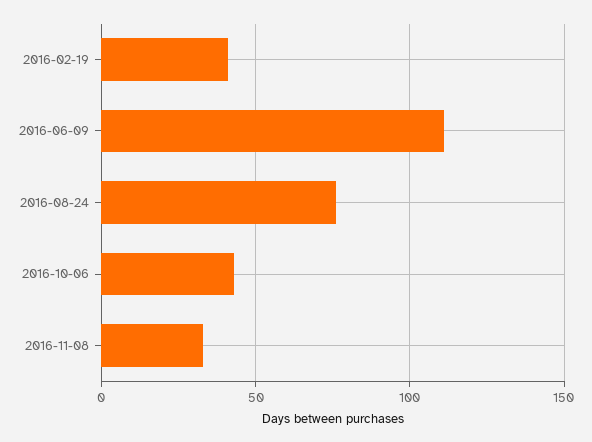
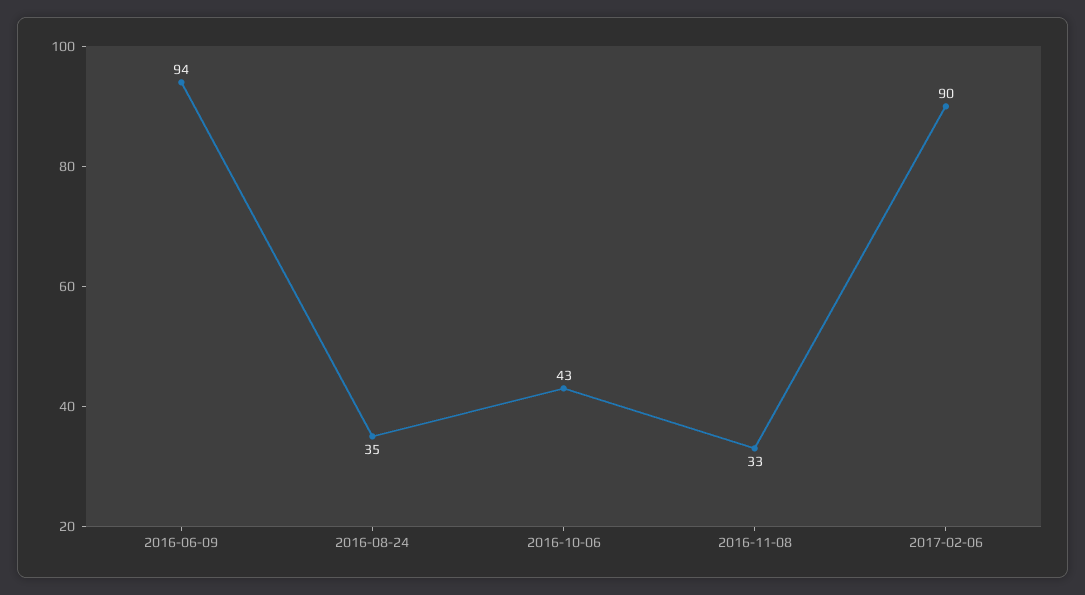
2016-02-19: 40 -> none
2016-06-09: 110 -> 94
2016-08-24: 75 -> 35
2017-02-06: none -> 90

